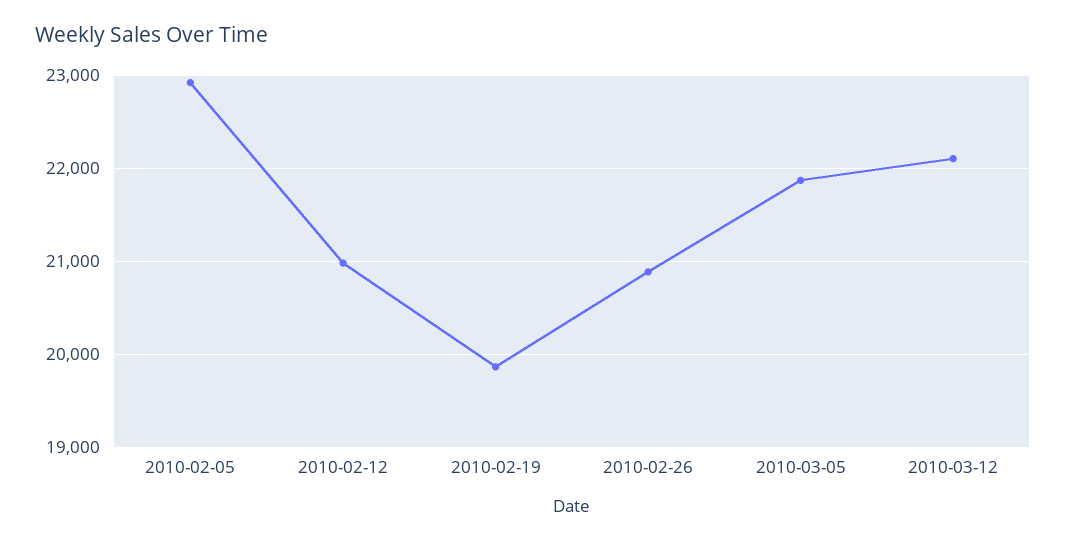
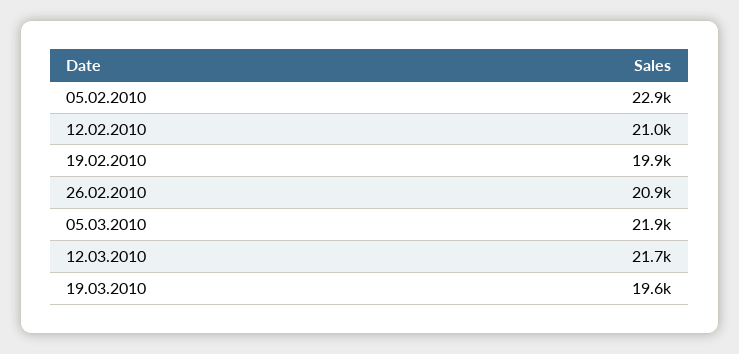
2010-03-12: 22100 -> 21700
19.03.2010: none -> 19600

